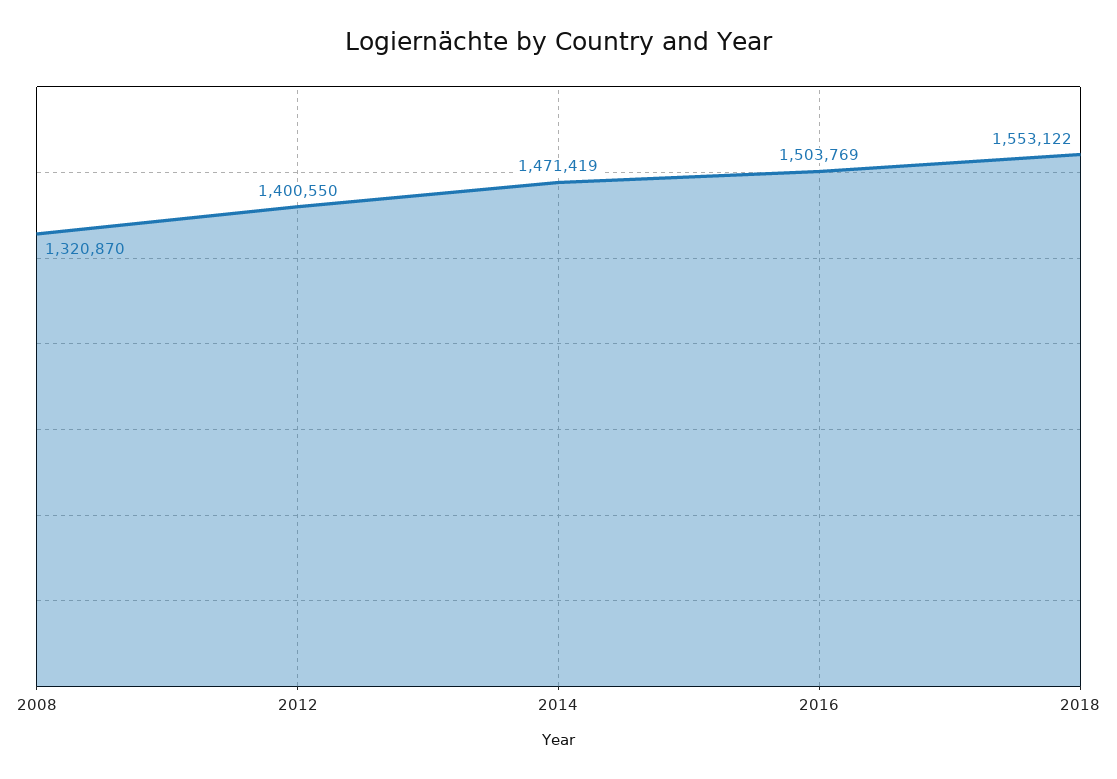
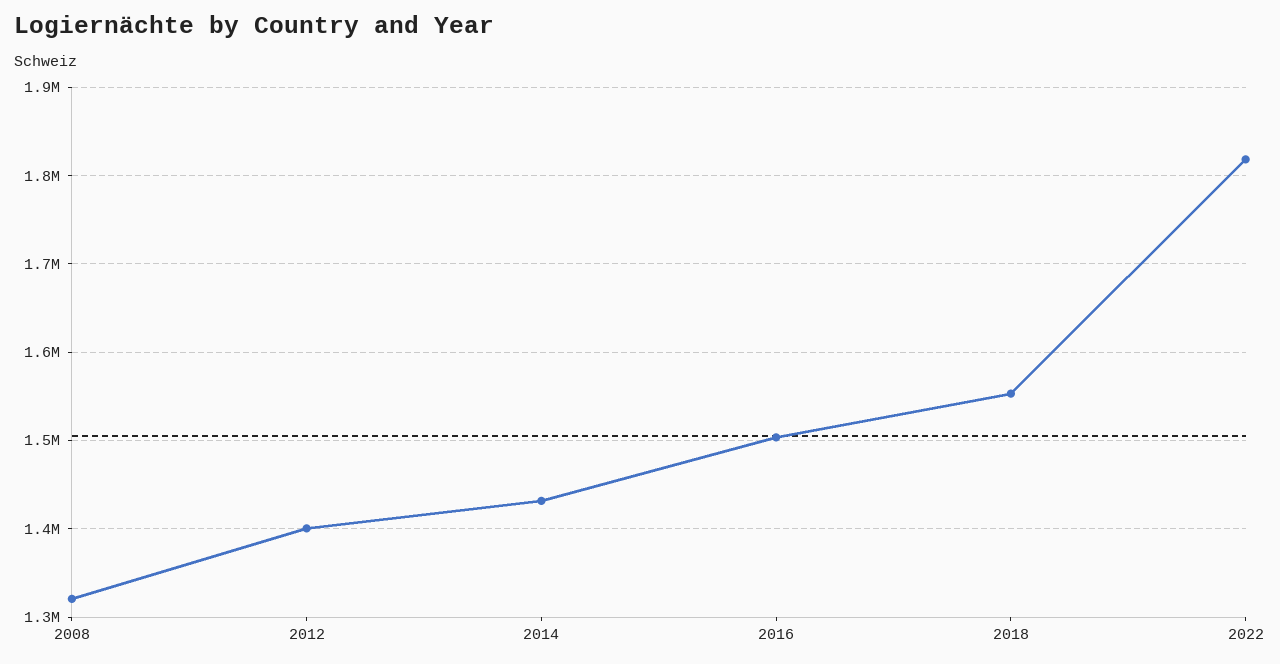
2014: 1471419 -> 1430000
2022: none -> 1820000

